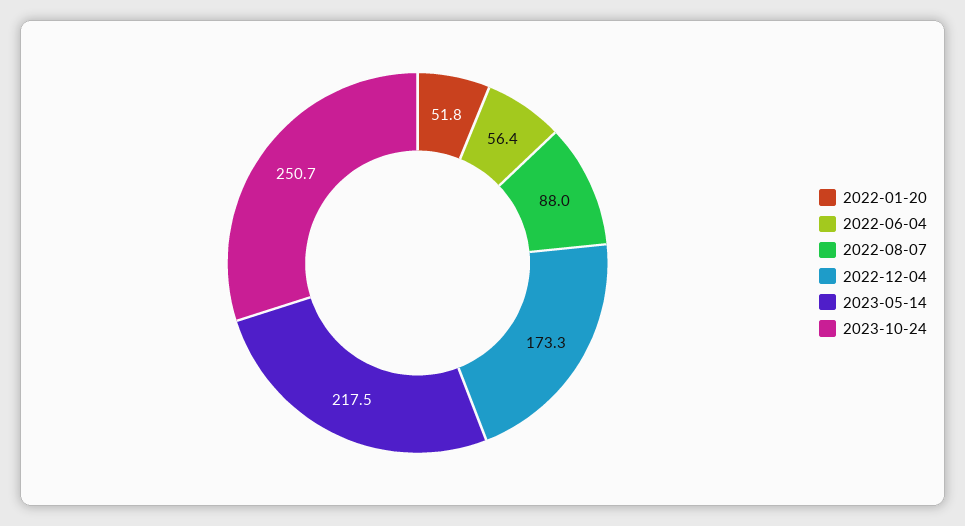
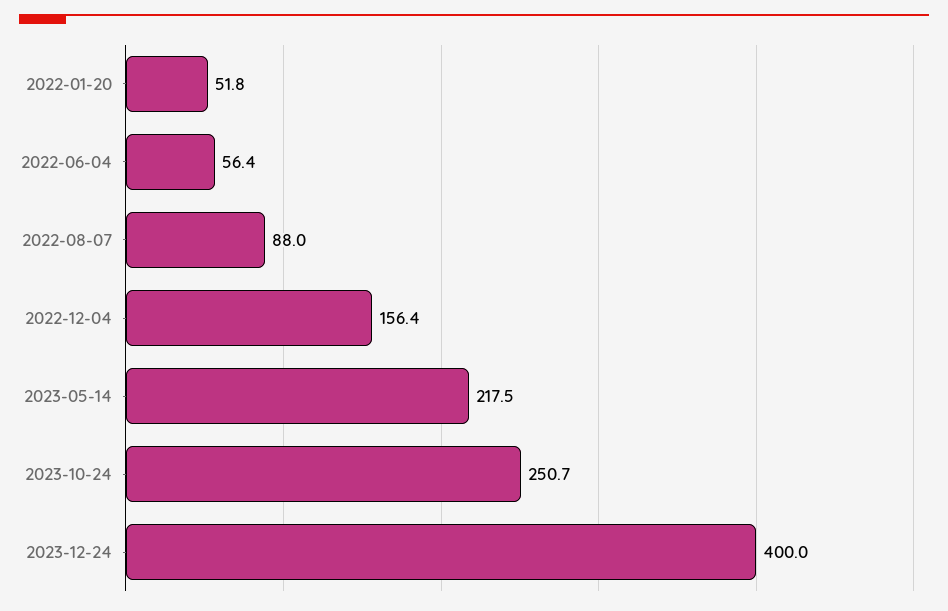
2022-12-04: 173.3 -> 156.4
2023-12-24: none -> 400

